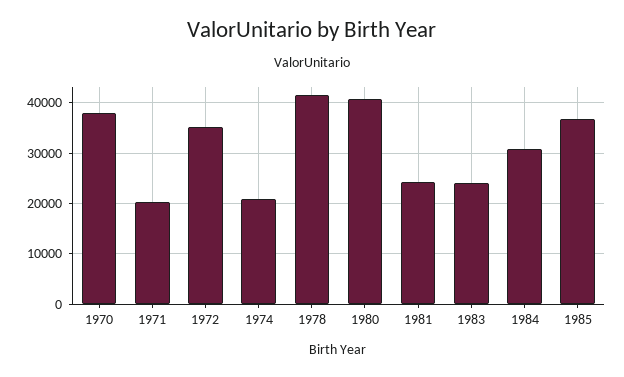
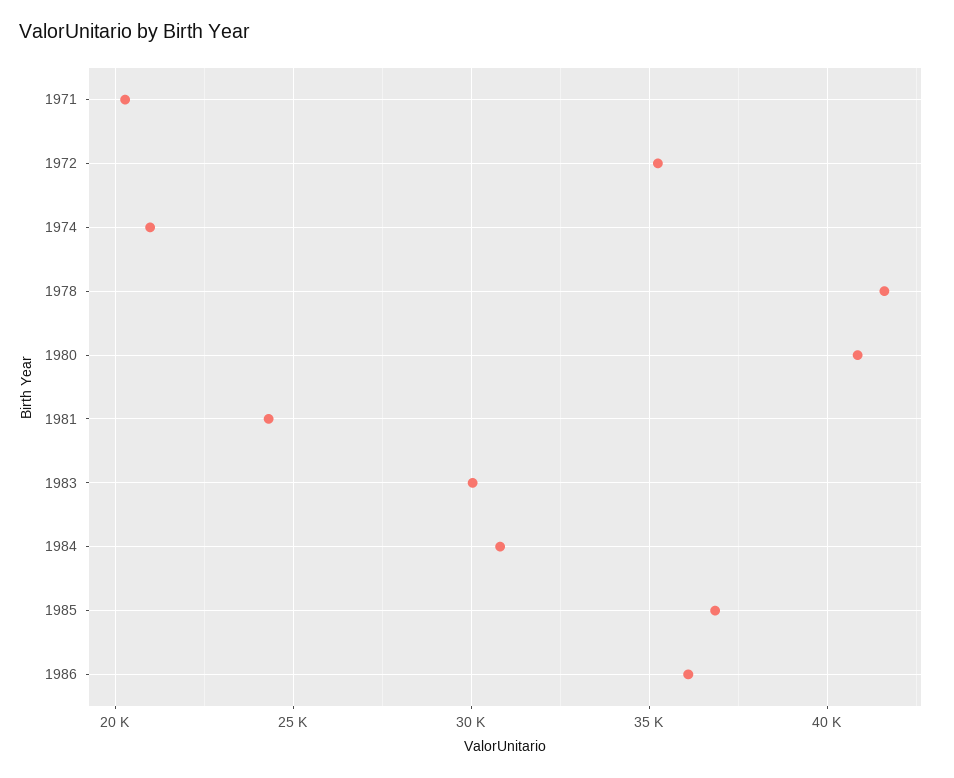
1970: 38000 -> none
1983: 24000 -> 30000
1986: none -> 36000

